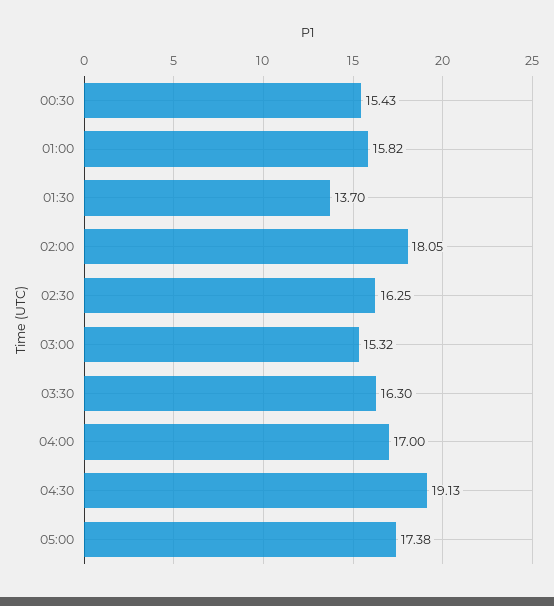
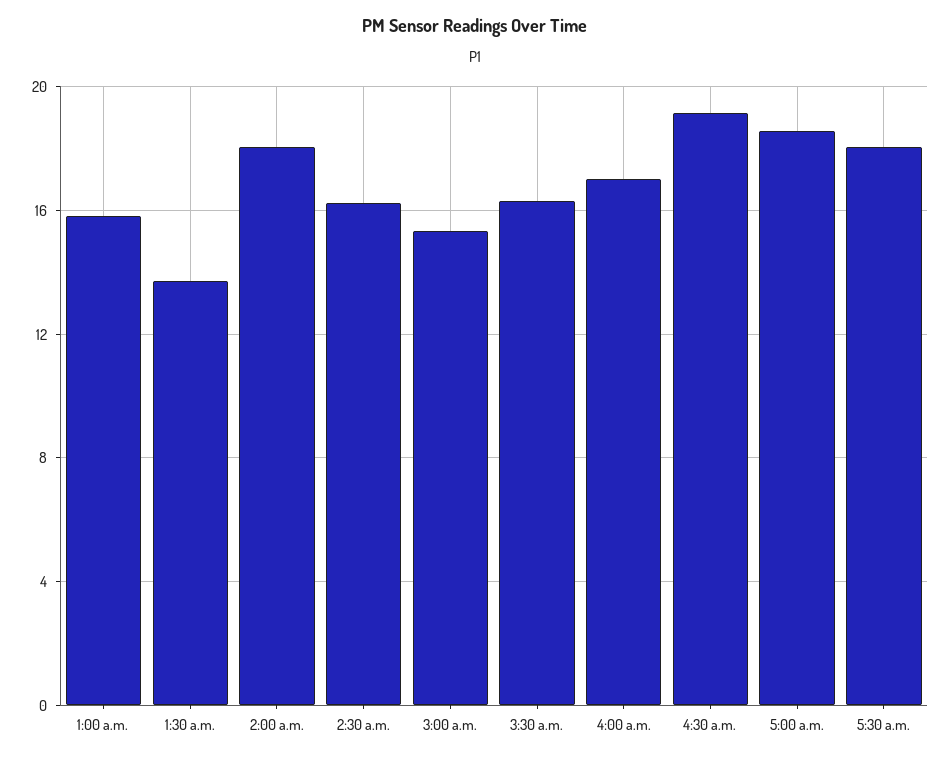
00:30: 15.43 -> none
05:00: 17.38 -> 18.5
5:30 a.m.: none -> 18

